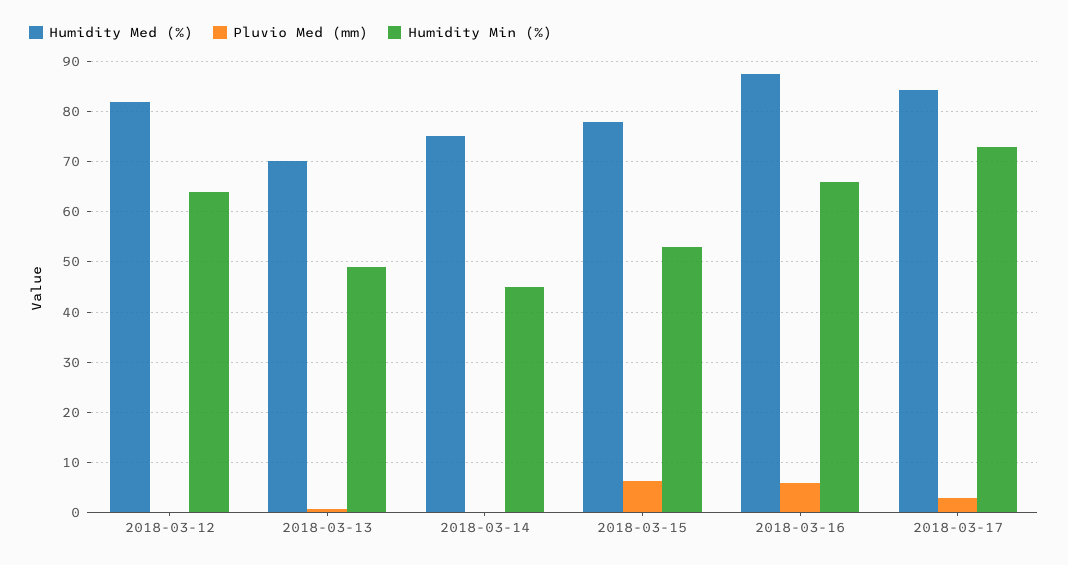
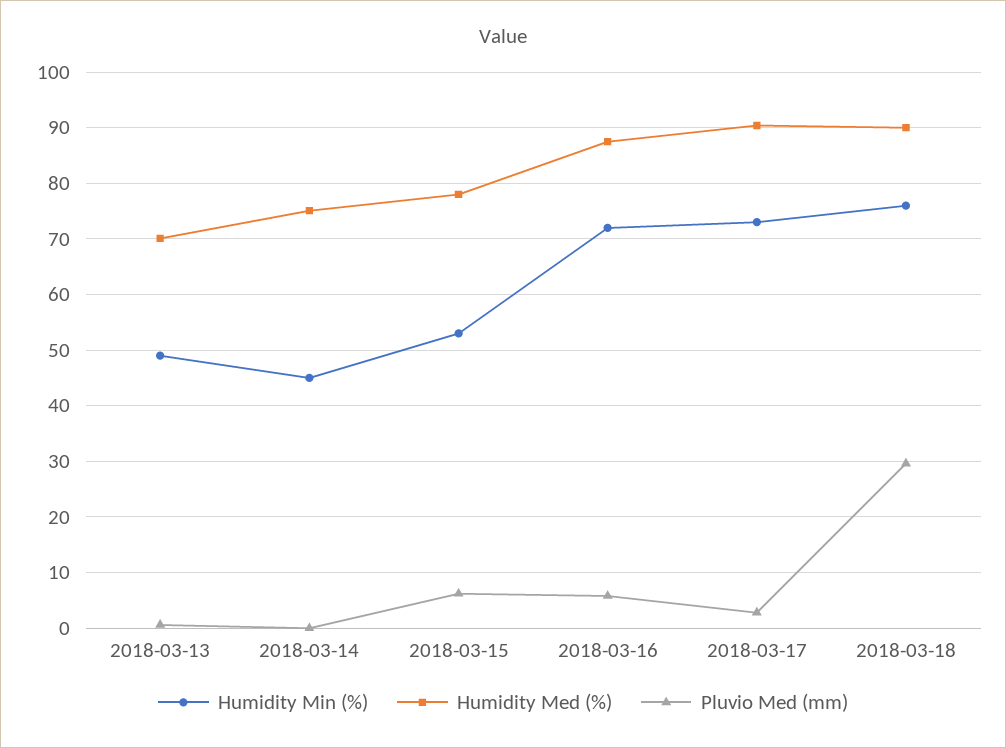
Humidity Med (%), 2018-03-12: 82 -> none
Pluvio Med (mm), 2018-03-12: 0 -> none
Humidity Min (%), 2018-03-12: 64 -> none
Humidity Min (%), 2018-03-16: 66 -> 72
Humidity Med (%), 2018-03-17: 84 -> 90
Humidity Min (%), 2018-03-18: none -> 76
Humidity Med (%), 2018-03-18: none -> 90
Pluvio Med (mm), 2018-03-18: none -> 30

